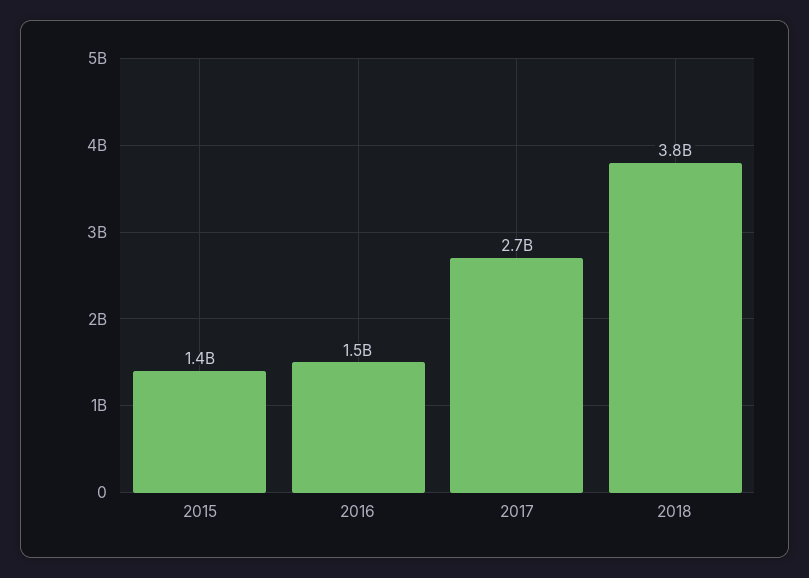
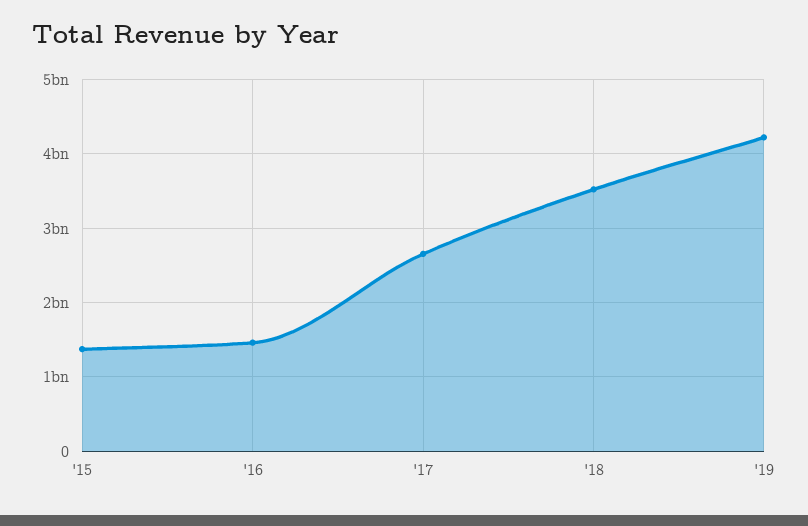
2018: 3800000000 -> 3500000000
'19: none -> 4200000000

